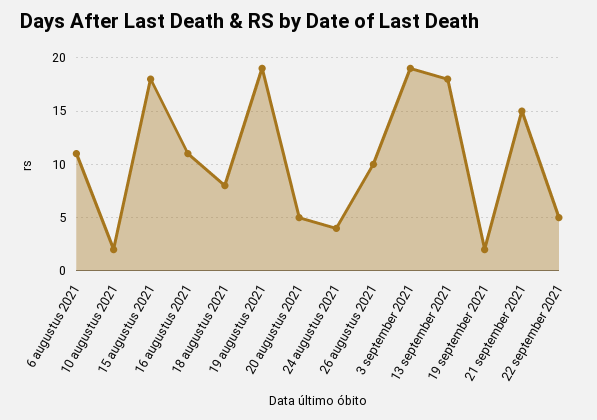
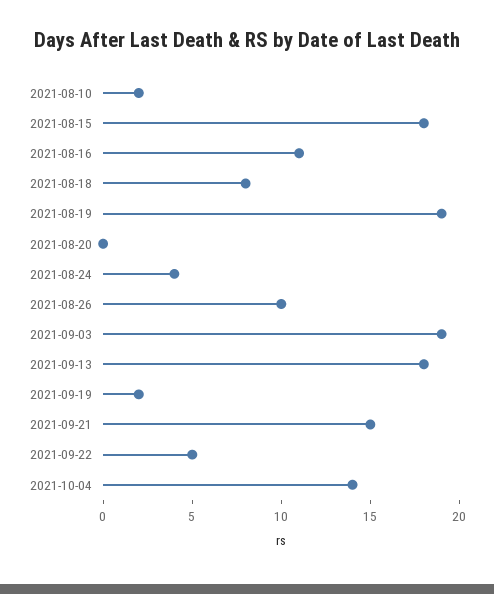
6 augustus 2021: 11 -> none
20 augustus 2021: 5 -> 0
2021-10-04: none -> 14

